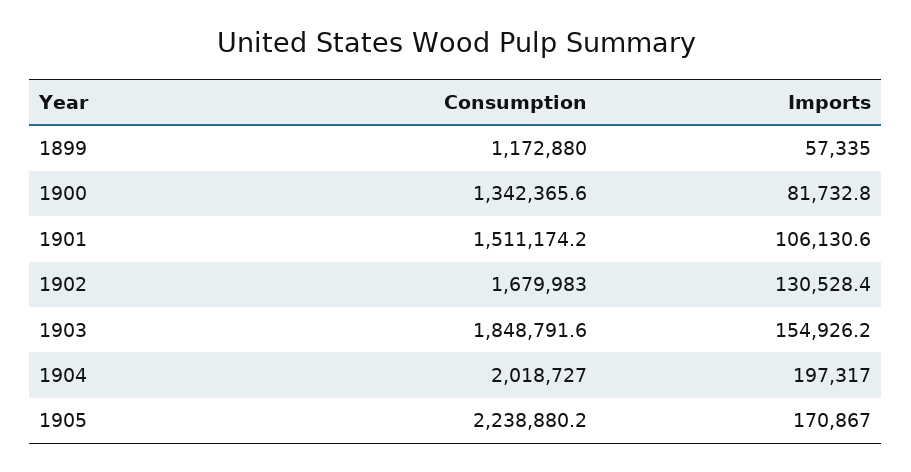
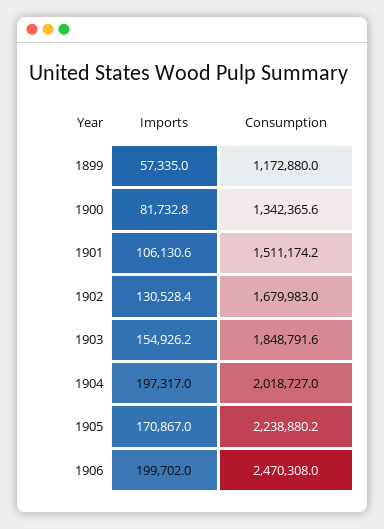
Imports, 1906: none -> 199702
Consumption, 1906: none -> 2470308

